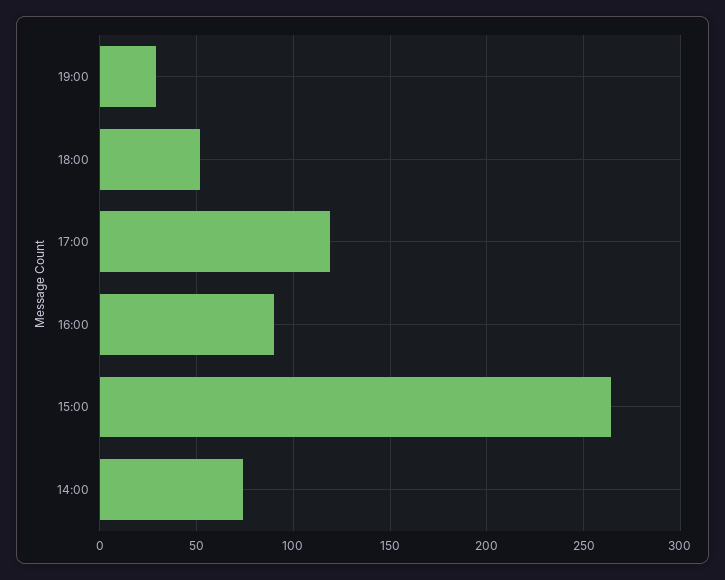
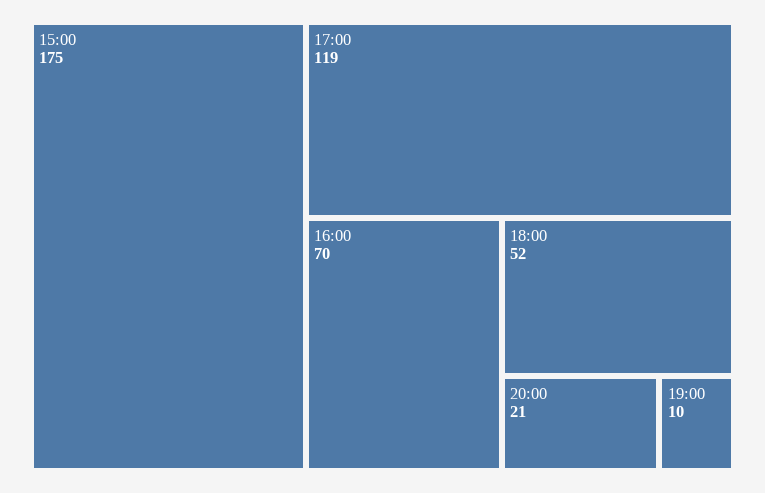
19:00: 30 -> 10
16:00: 90 -> 70
15:00: 265 -> 175
14:00: 75 -> none
20:00: none -> 21

